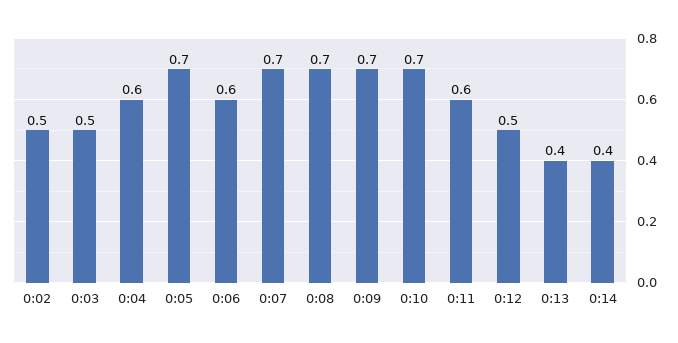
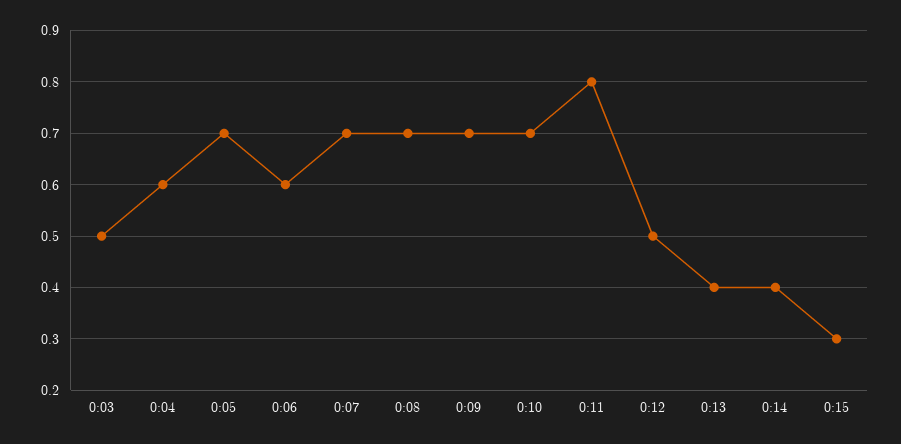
0:02: 0.5 -> none
0:11: 0.6 -> 0.8
0:15: none -> 0.3

